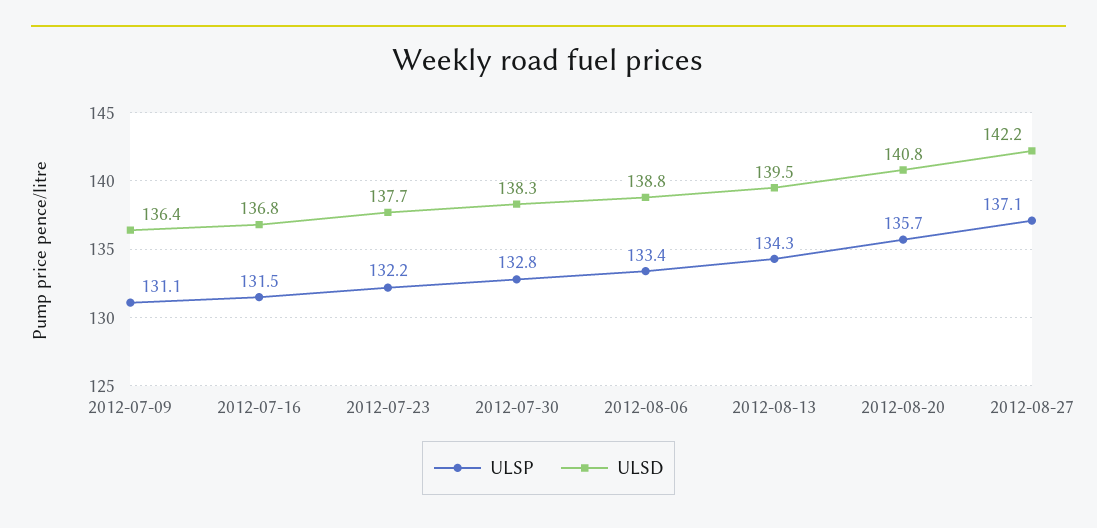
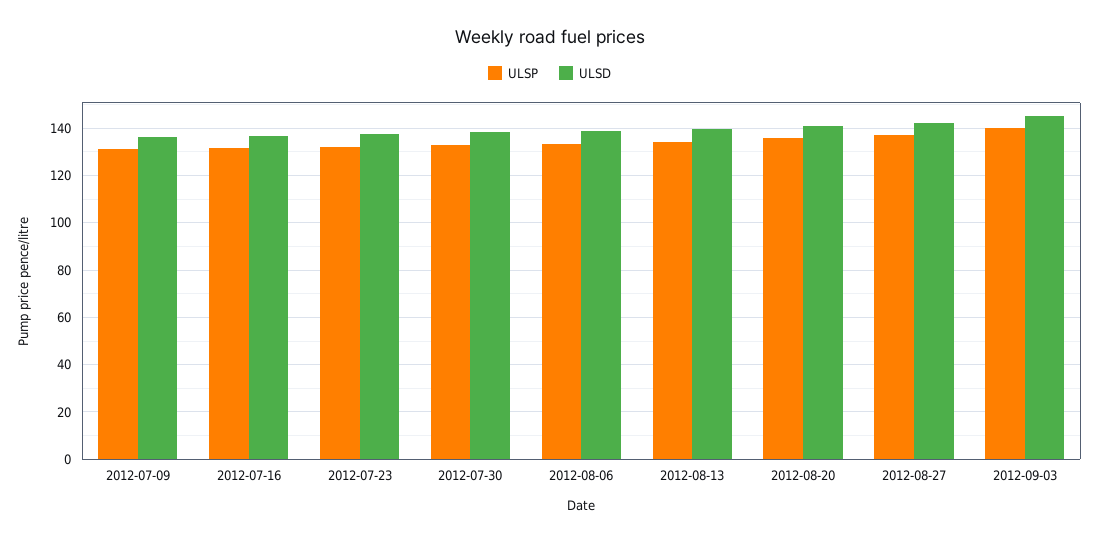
ULSP, 2012-09-03: none -> 140
ULSD, 2012-09-03: none -> 145

